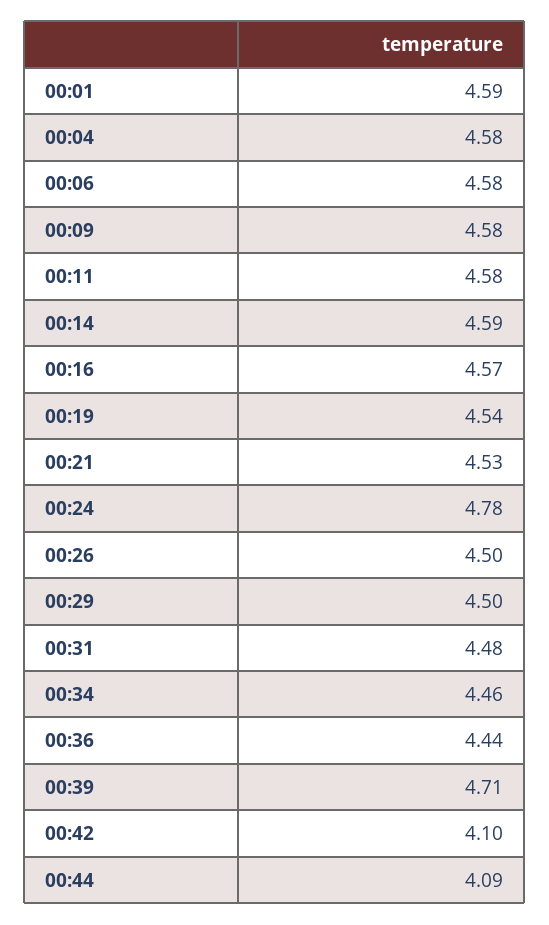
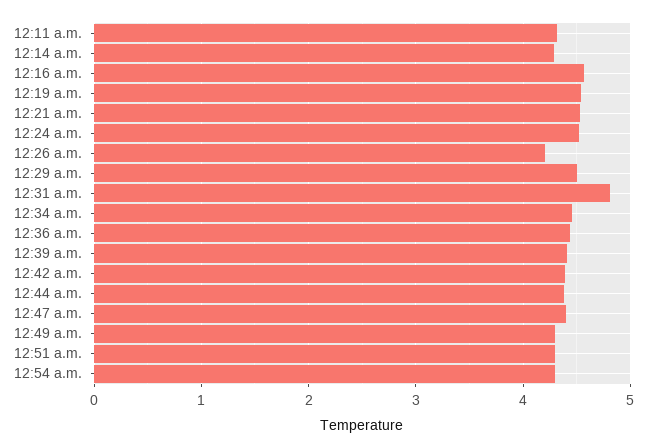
00:01: 4.59 -> none
00:04: 4.58 -> none
00:06: 4.58 -> none
00:09: 4.58 -> none
00:11: 4.58 -> 4.3
00:14: 4.59 -> 4.3
00:24: 4.78 -> 4.5
00:26: 4.5 -> 4.2
00:31: 4.48 -> 4.8
00:39: 4.71 -> 4.4
00:42: 4.1 -> 4.4
00:44: 4.09 -> 4.4
12:47 a.m.: none -> 4.4
12:49 a.m.: none -> 4.3
12:51 a.m.: none -> 4.3
12:54 a.m.: none -> 4.3

